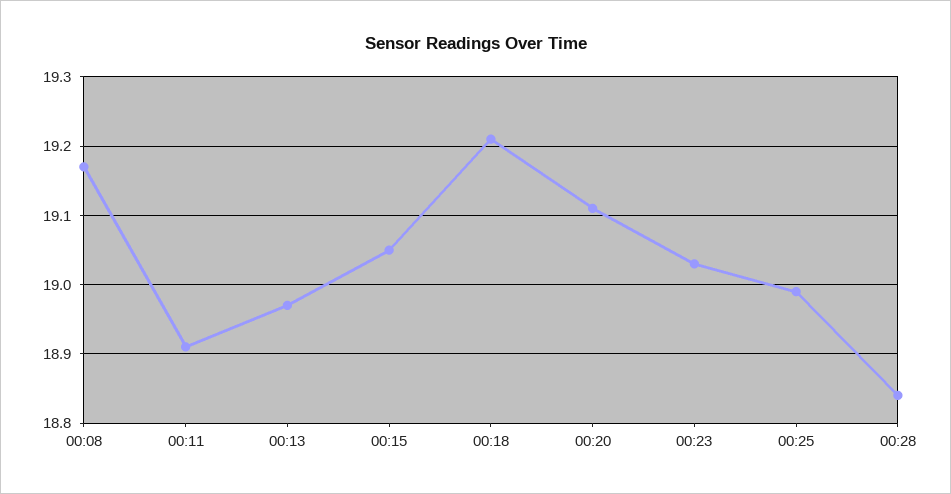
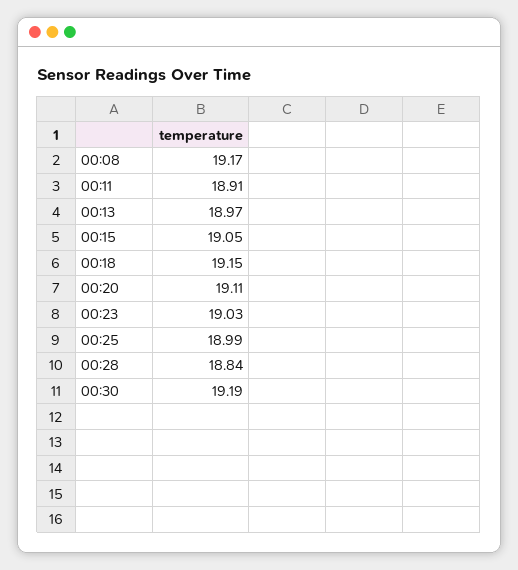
00:18: 19.21 -> 19.15
00:30: none -> 19.19

